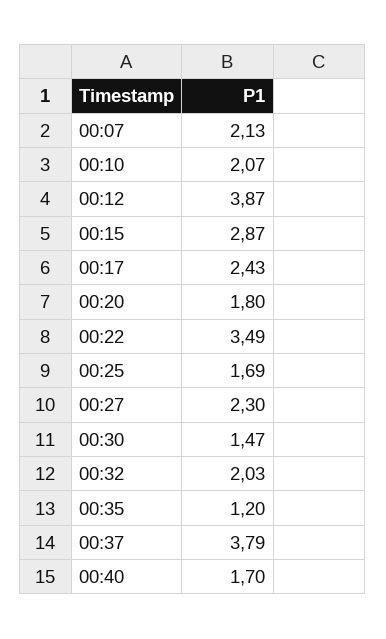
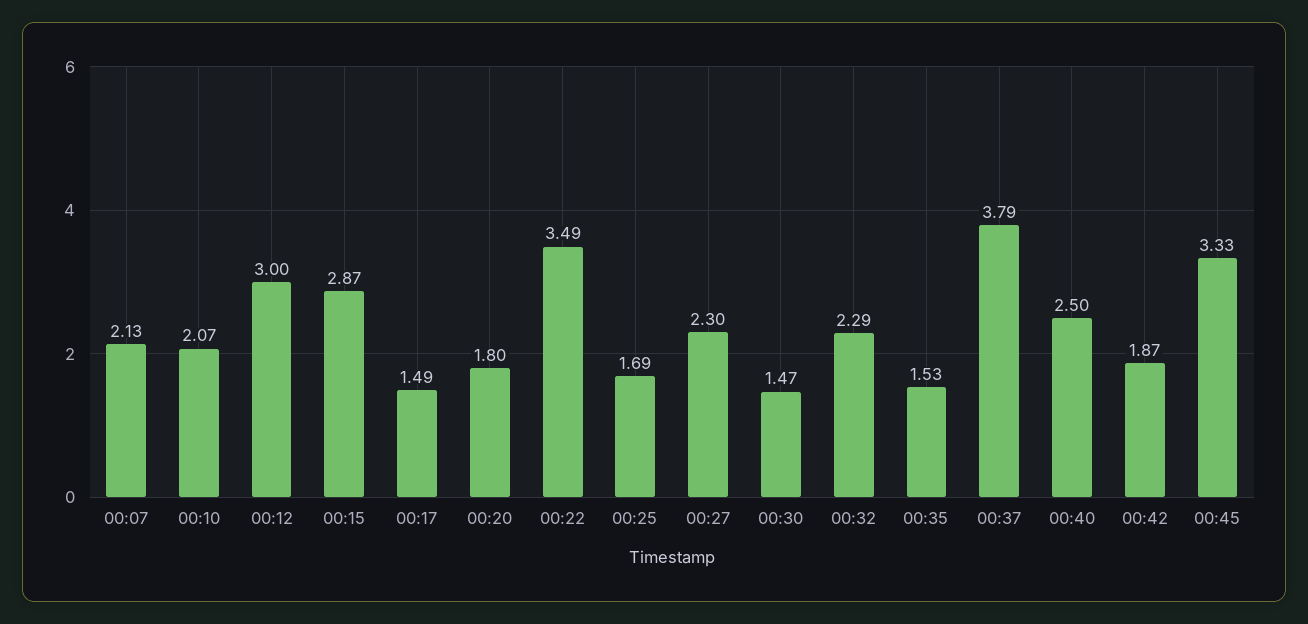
00:12: 3.87 -> 3
00:17: 2.43 -> 1.49
00:32: 2.03 -> 2.29
00:35: 1.2 -> 1.53
00:40: 1.7 -> 2.5
00:42: none -> 1.87
00:45: none -> 3.33

